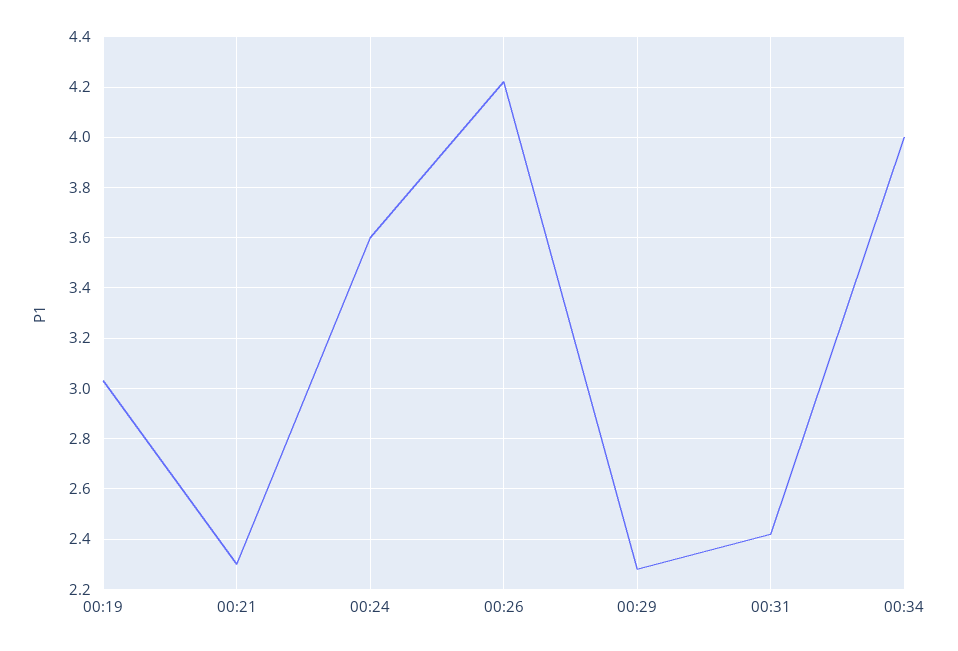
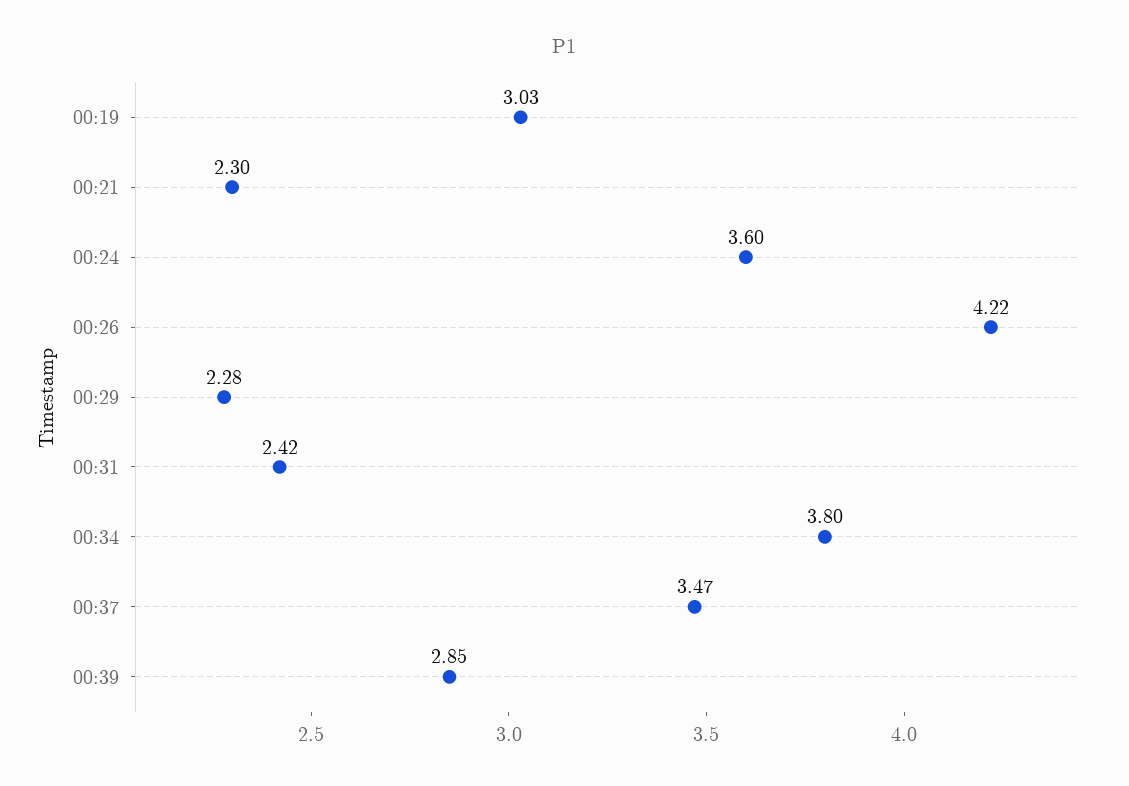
00:34: 4 -> 3.8
00:37: none -> 3.47
00:39: none -> 2.85

